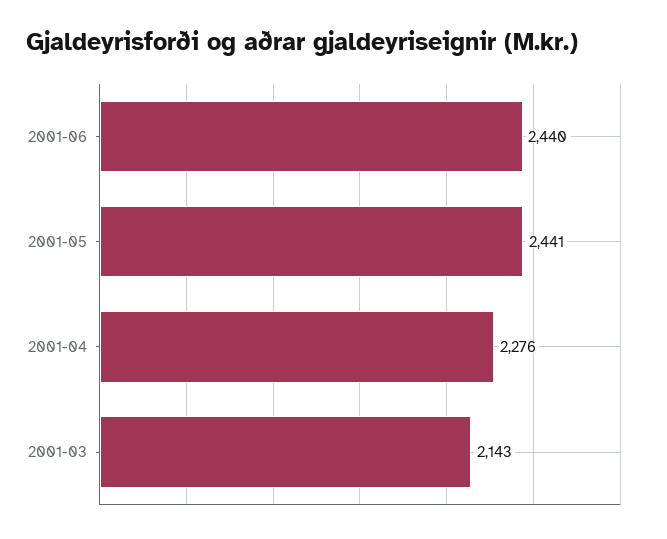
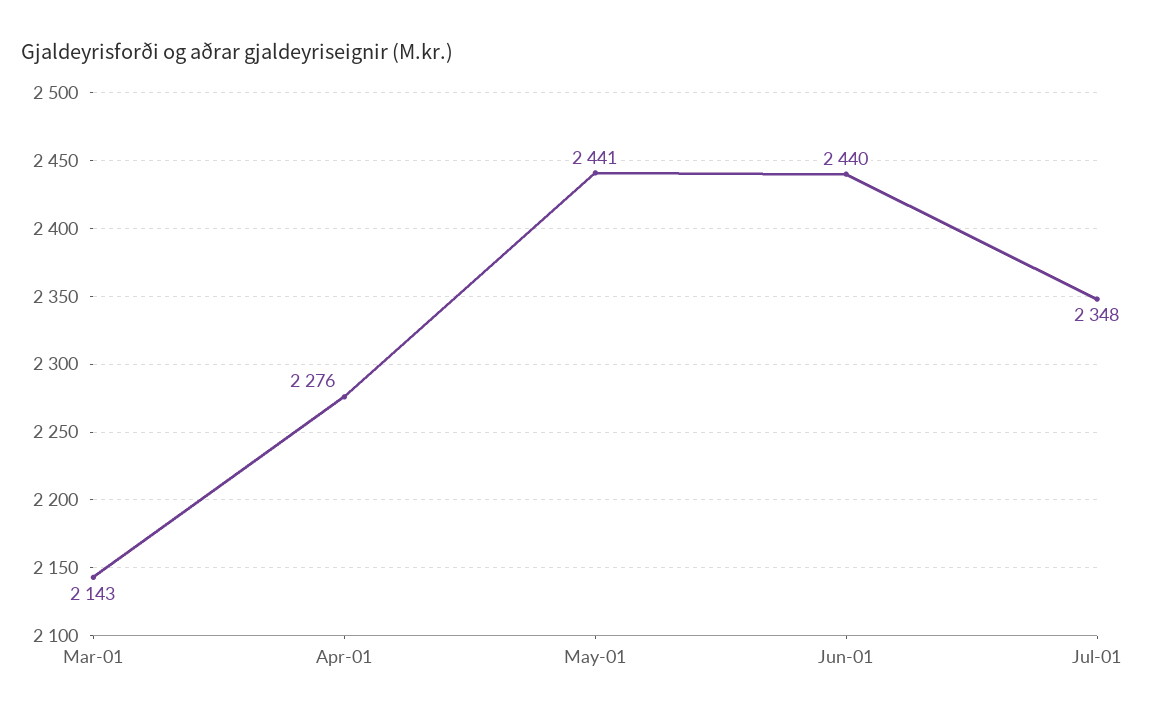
Jul-01: none -> 2348

